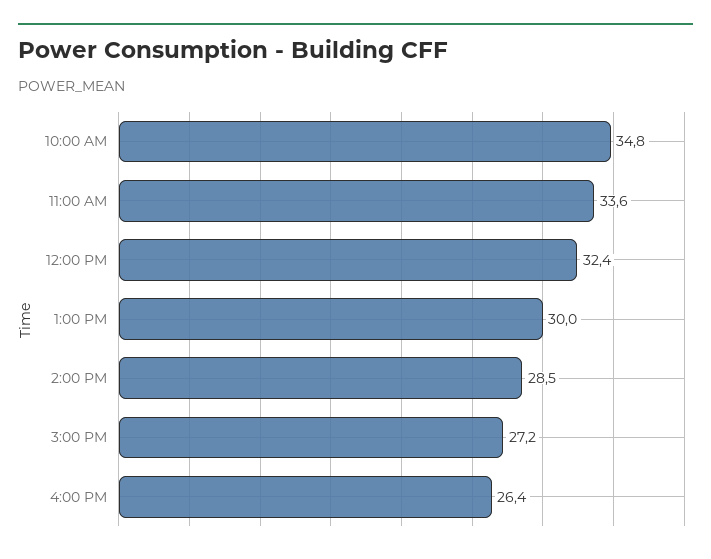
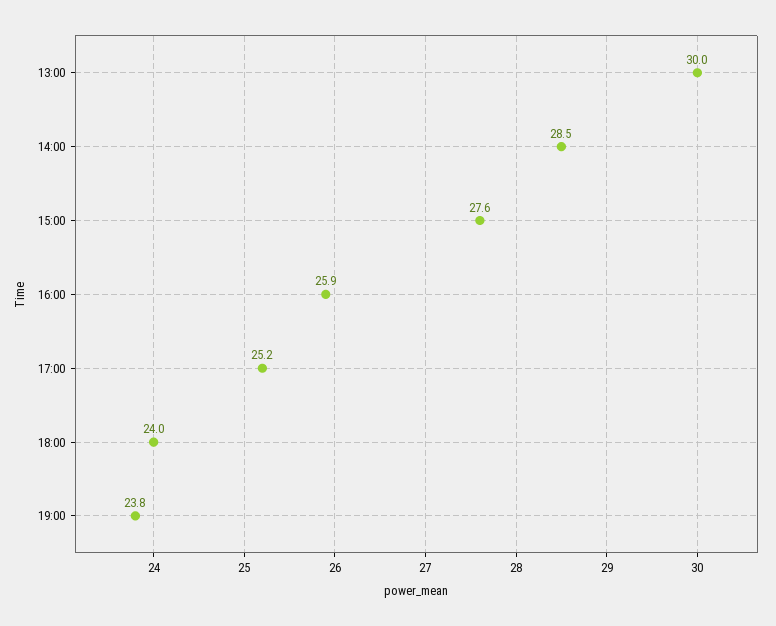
10:00 AM: 34.8 -> none
11:00 AM: 33.6 -> none
12:00 PM: 32.4 -> none
3:00 PM: 27.2 -> 27.6
4:00 PM: 26.4 -> 25.9
17:00: none -> 25.2
18:00: none -> 24
19:00: none -> 23.8

